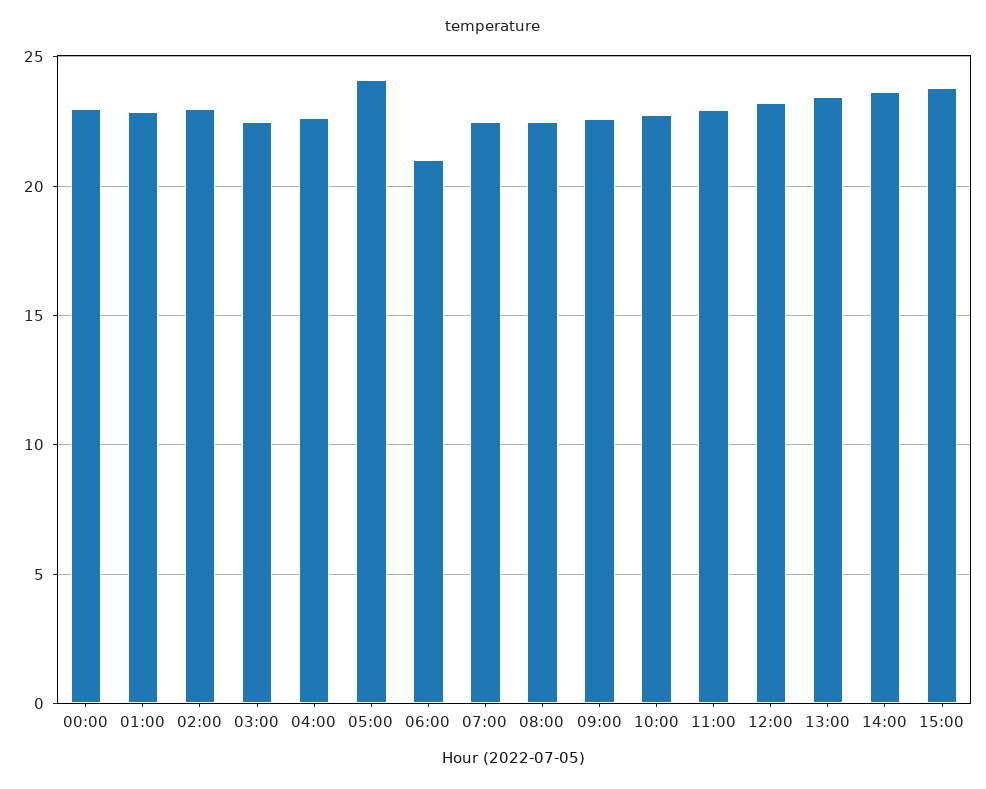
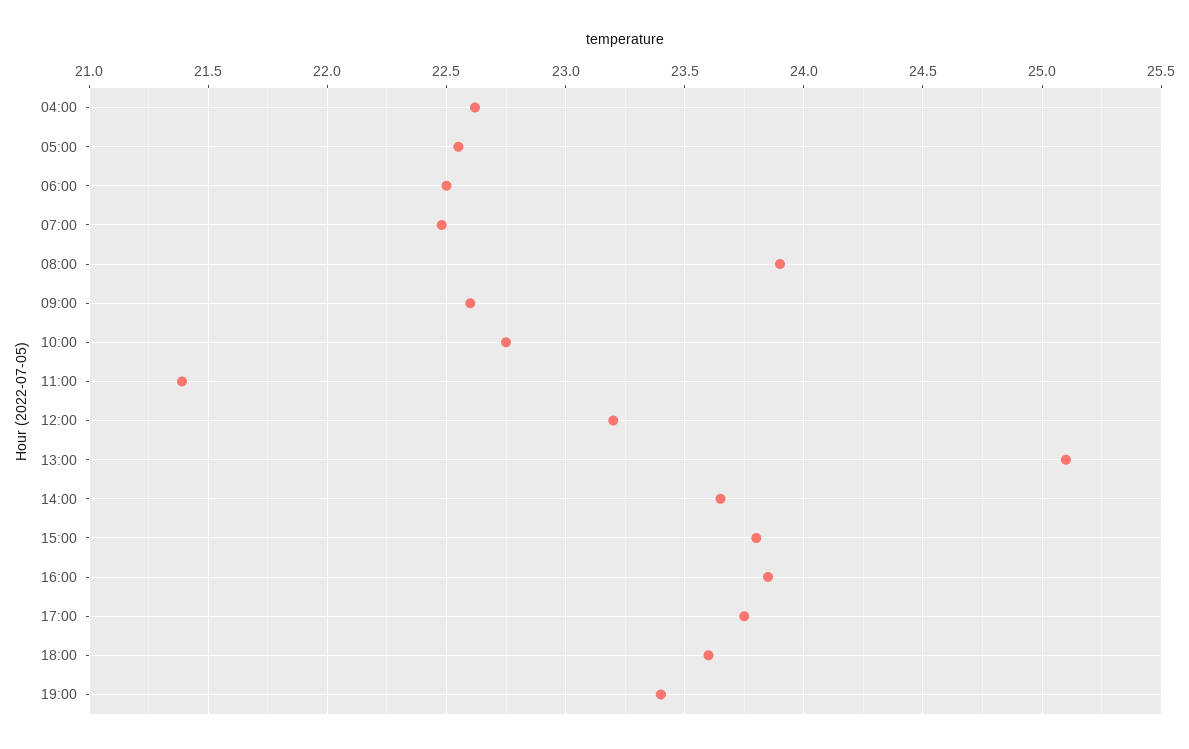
00:00: 23 -> none
01:00: 23 -> none
02:00: 23 -> none
03:00: 22.5 -> none
05:00: 24 -> 22.55
06:00: 21 -> 22.5
08:00: 22.5 -> 23.9
11:00: 23 -> 21.4
13:00: 23.5 -> 25.1
16:00: none -> 23.85
17:00: none -> 23.75
18:00: none -> 23.6
19:00: none -> 23.4

